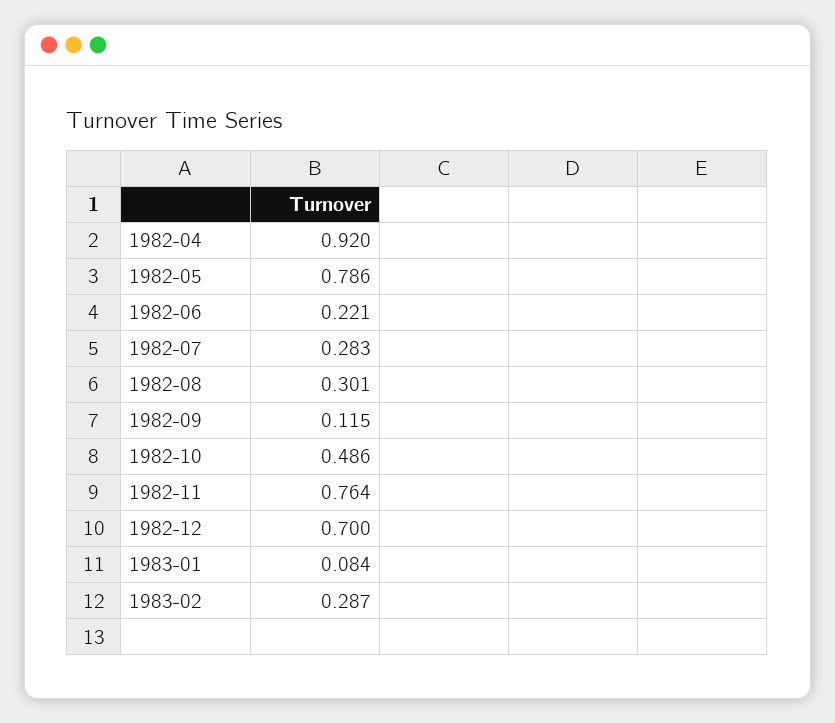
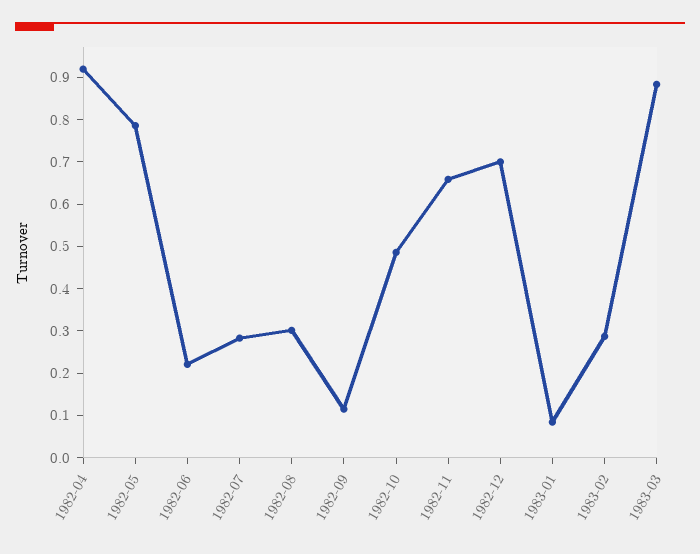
1982-11: 0.764 -> 0.66
1983-03: none -> 0.88

